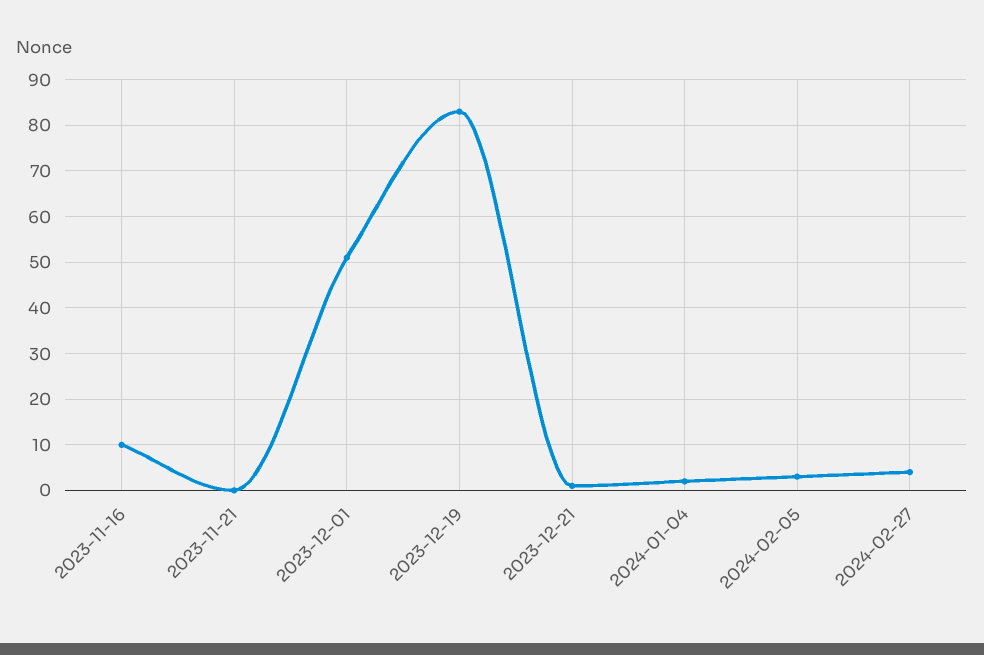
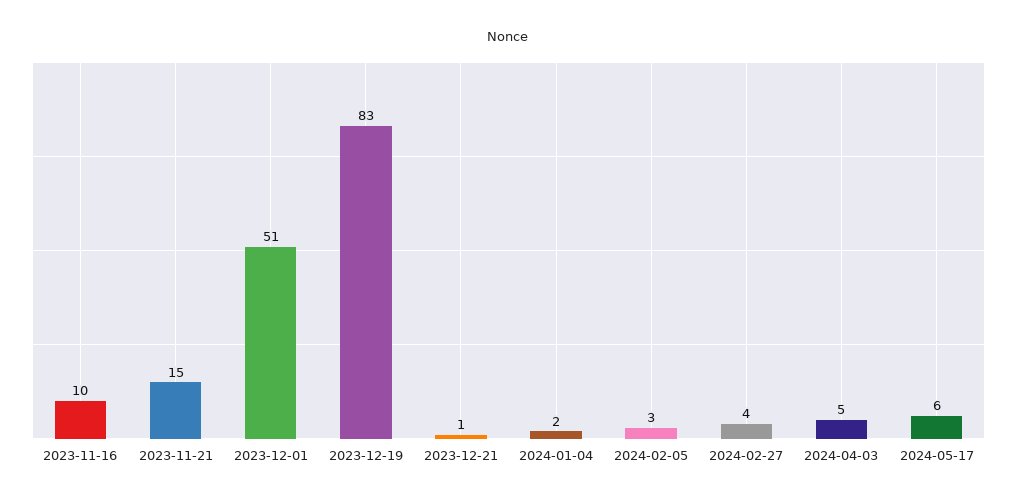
2023-11-21: 0 -> 15
2024-04-03: none -> 5
2024-05-17: none -> 6

